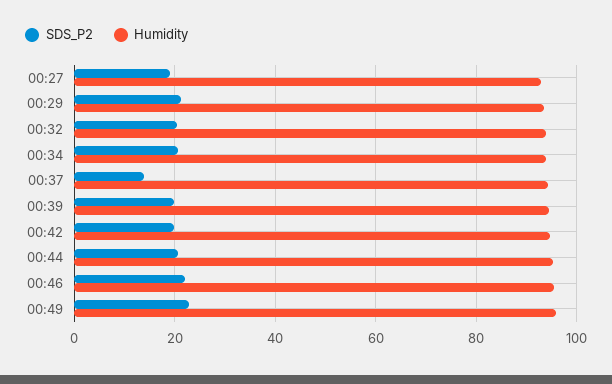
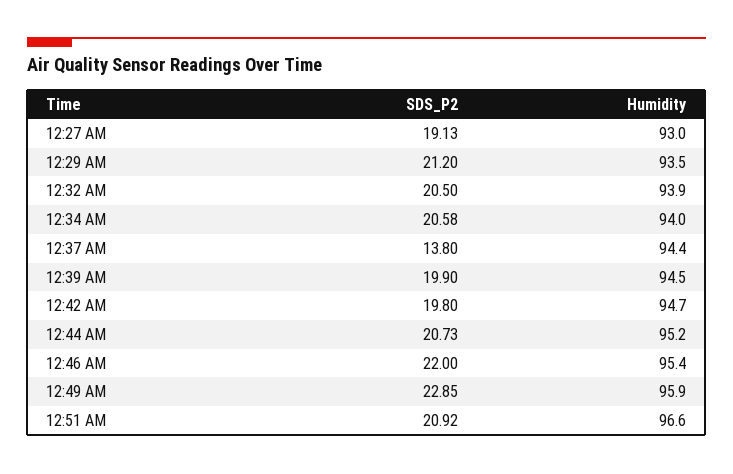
SDS_P2, 12:51 AM: none -> 20.92
Humidity, 12:51 AM: none -> 96.6

